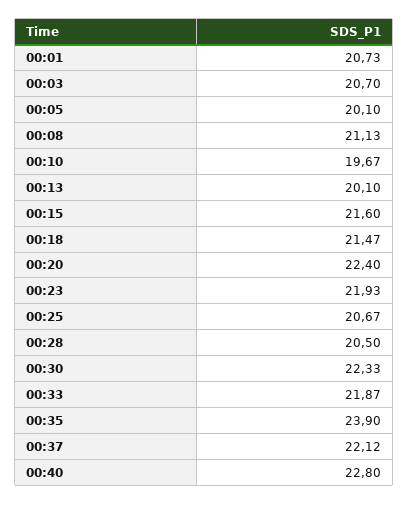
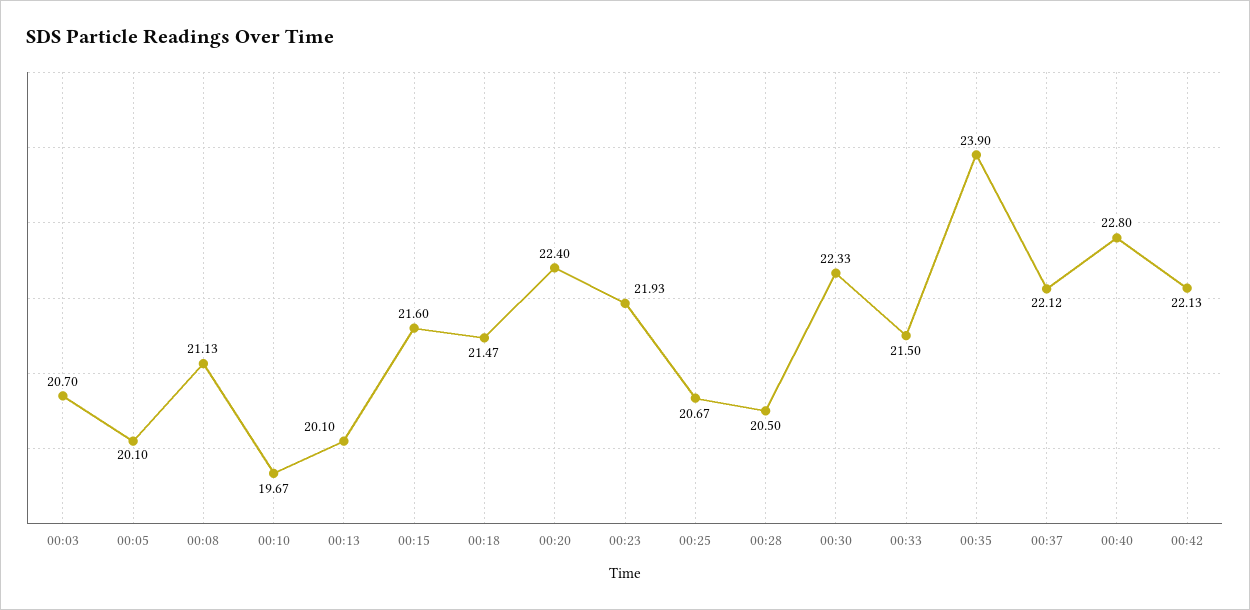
00:01: 20.73 -> none
00:33: 21.87 -> 21.5
00:42: none -> 22.13

